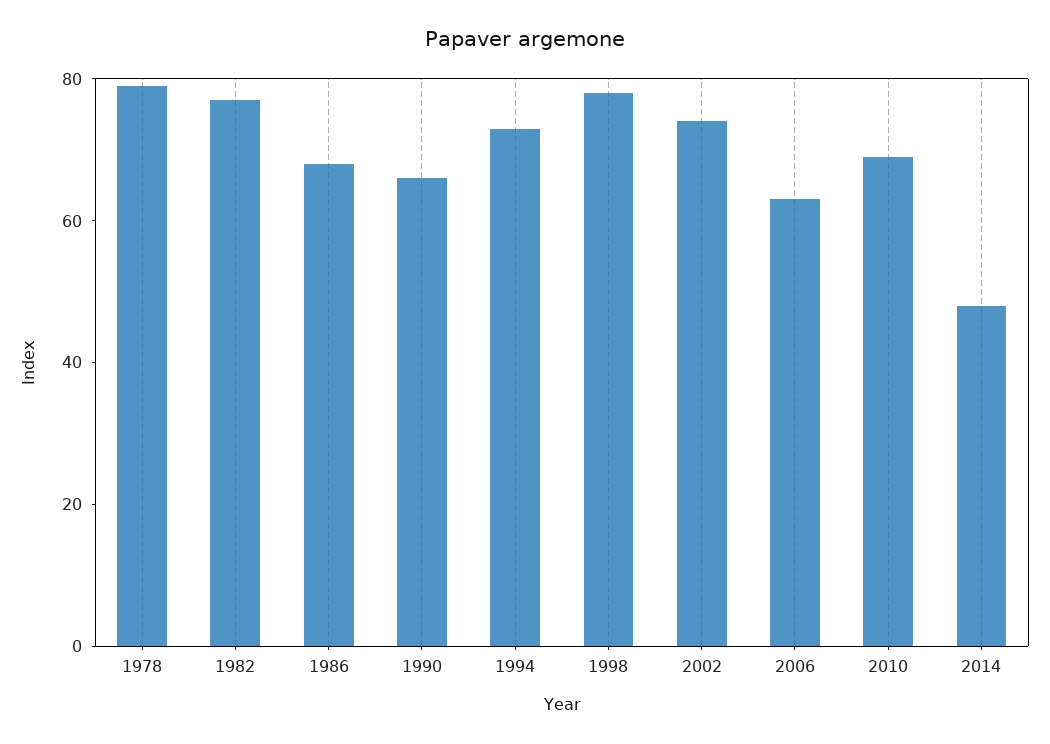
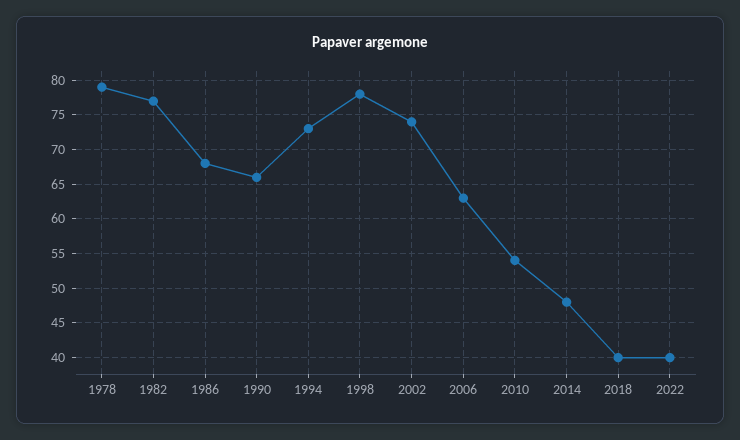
2010: 70 -> 54
2018: none -> 40
2022: none -> 40

